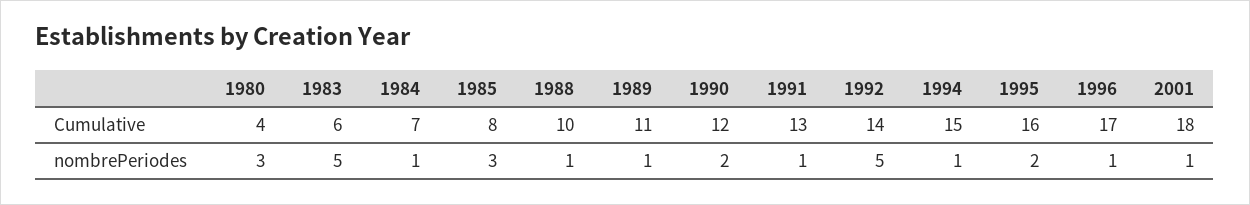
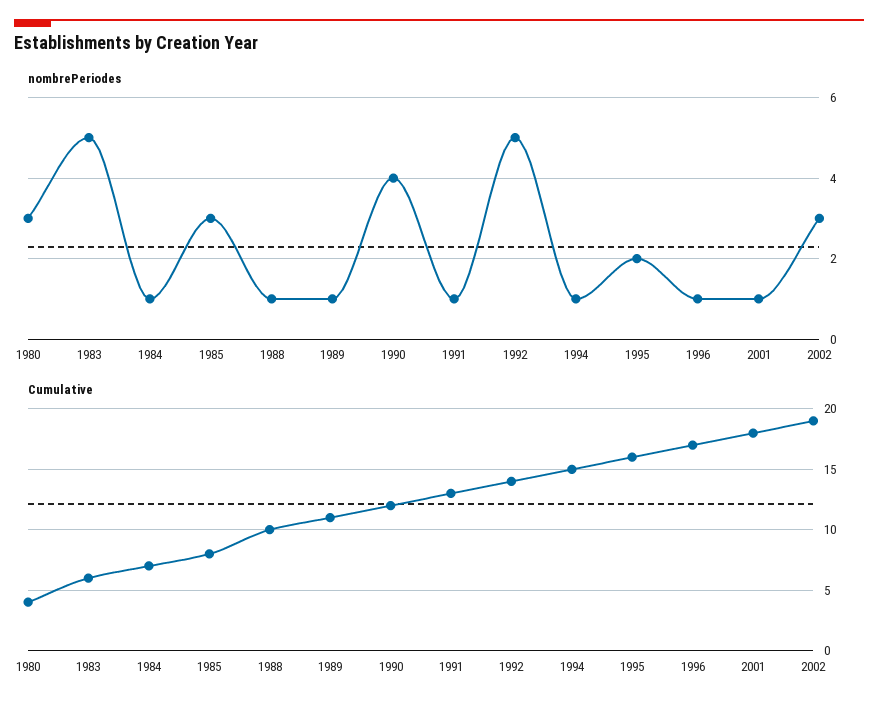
nombrePeriodes, 1990: 2 -> 4
nombrePeriodes, 2002: none -> 3
Cumulative, 2002: none -> 19

